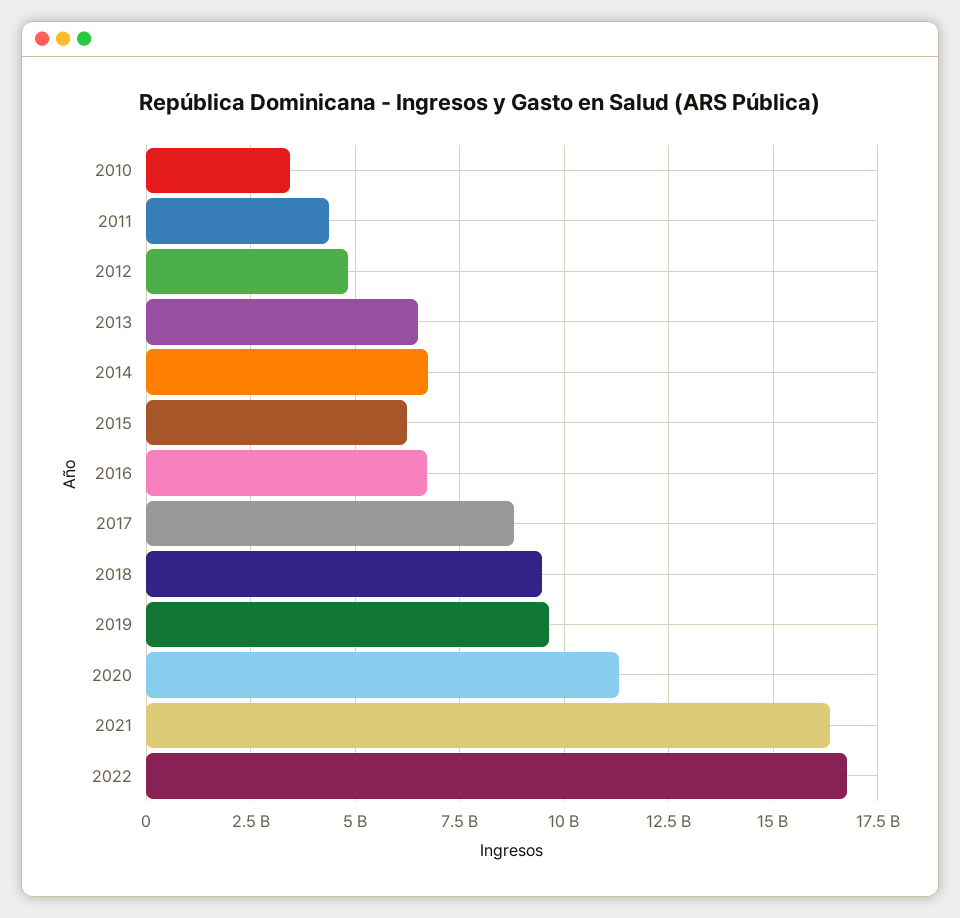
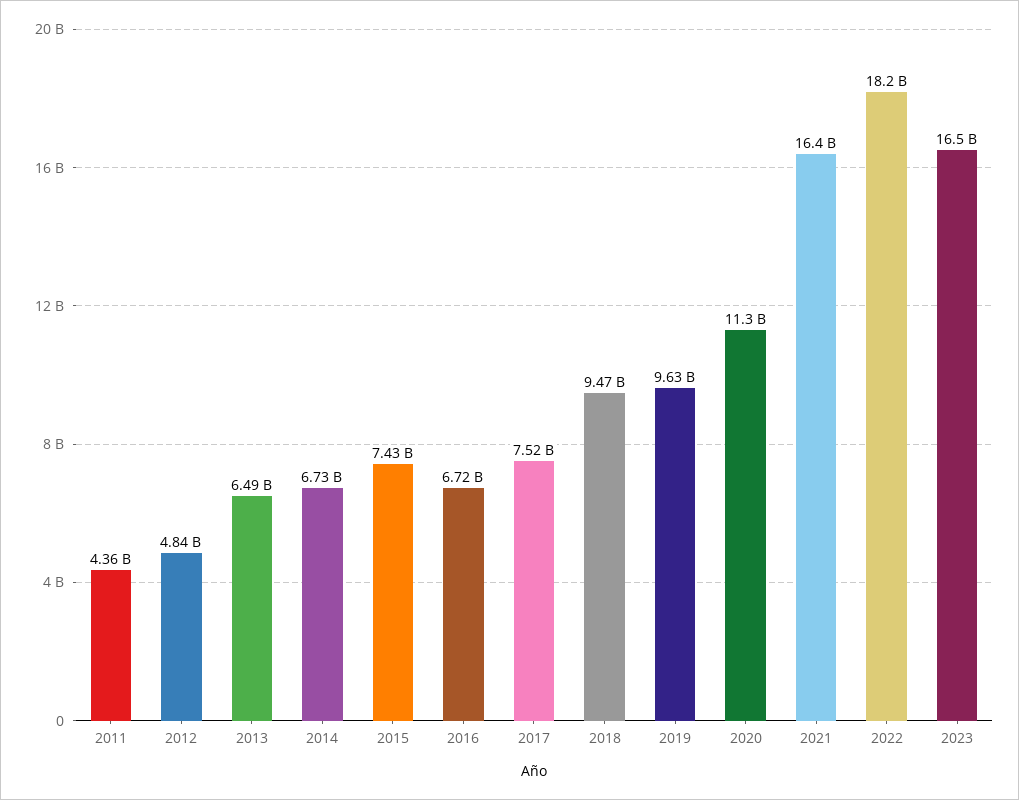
2010: 3500000000 -> none
2015: 6250000000 -> 7430000000
2017: 8750000000 -> 7520000000
2022: 16750000000 -> 18200000000
2023: none -> 16500000000

